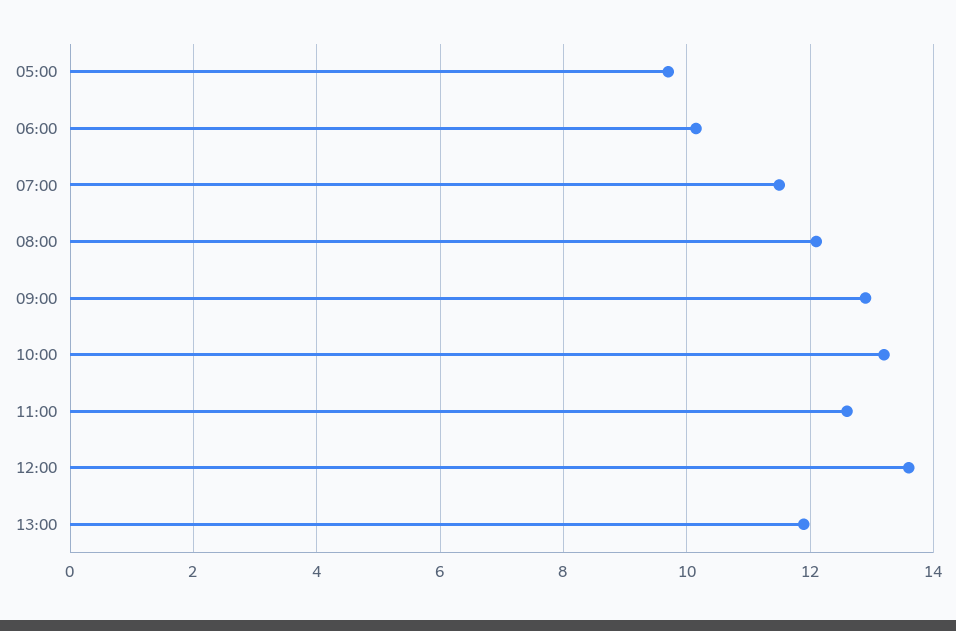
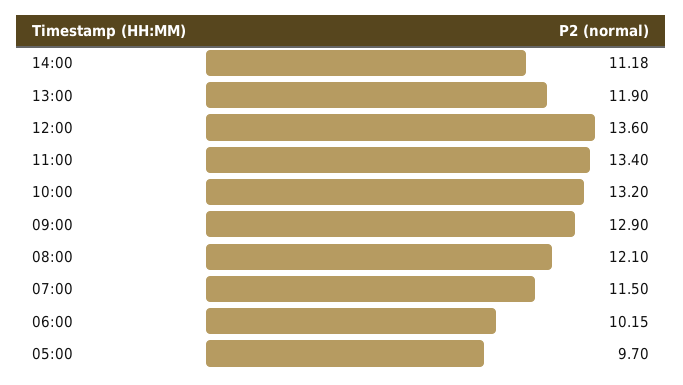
11:00: 12.6 -> 13.4
14:00: none -> 11.18

